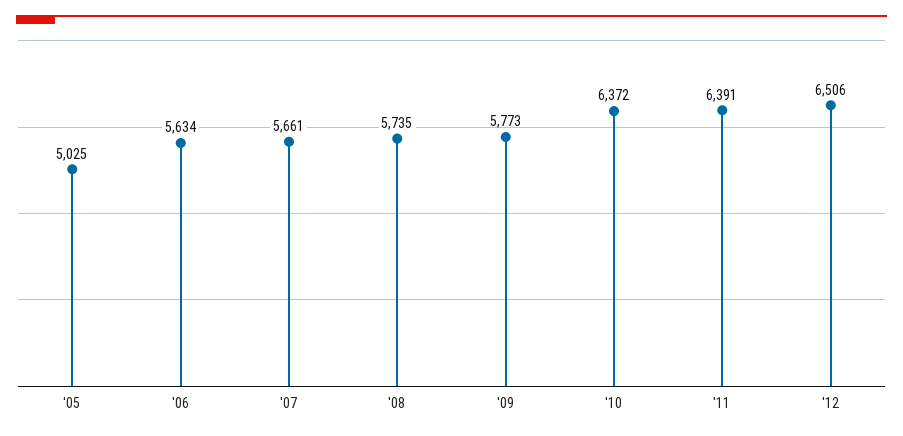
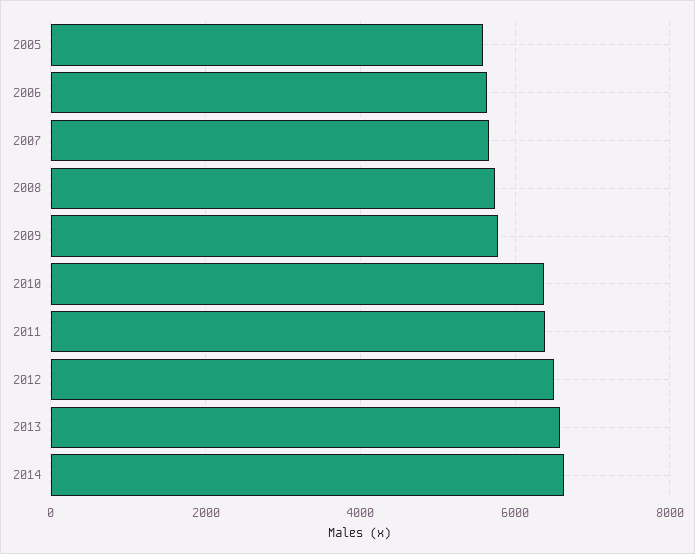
'05: 5025 -> 5600
2013: none -> 6600
2014: none -> 6600

